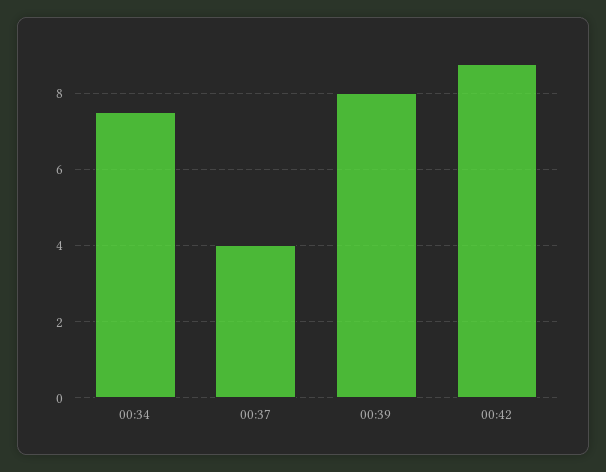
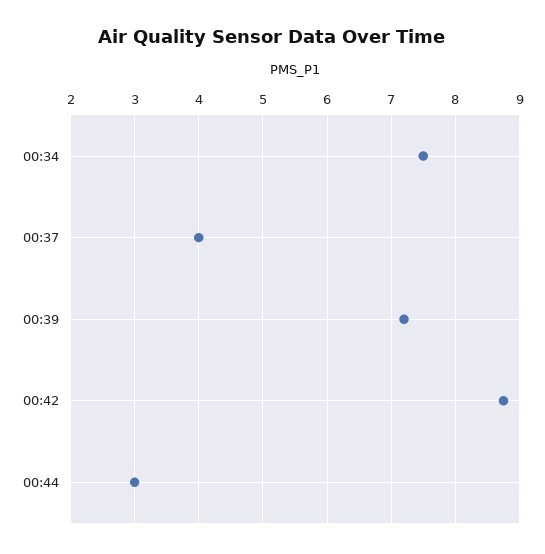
00:39: 8 -> 7.2
00:44: none -> 3

